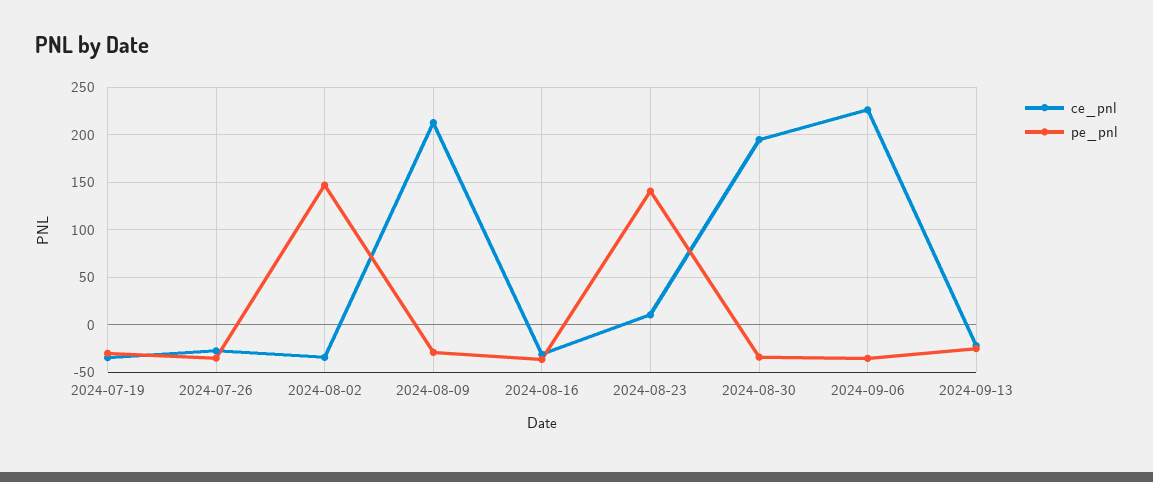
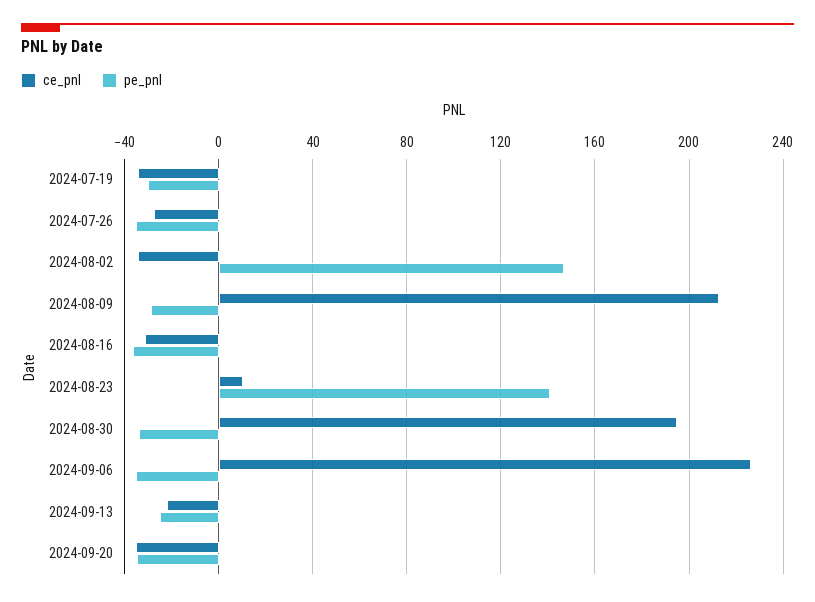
ce_pnl, 2024-09-20: none -> -35
pe_pnl, 2024-09-20: none -> -35

